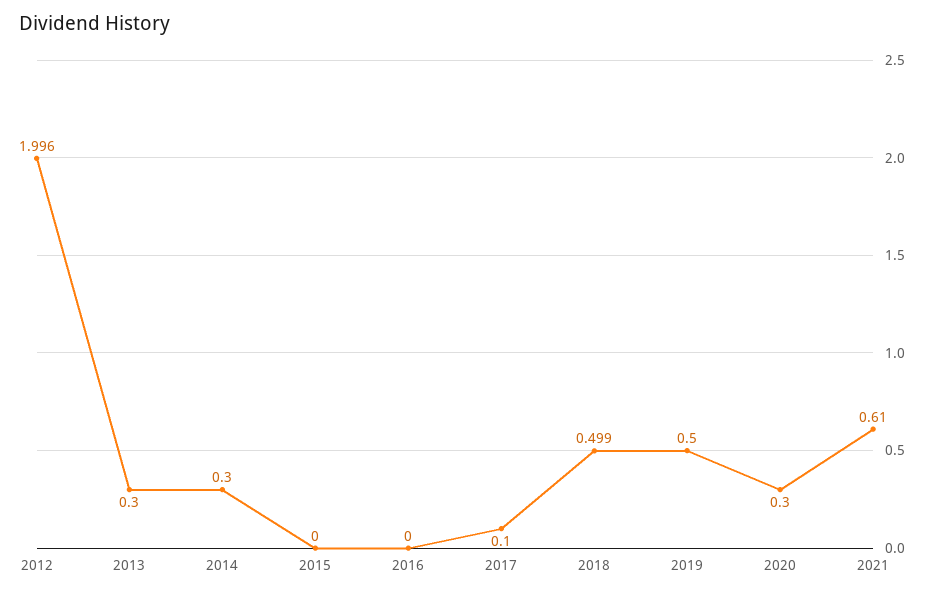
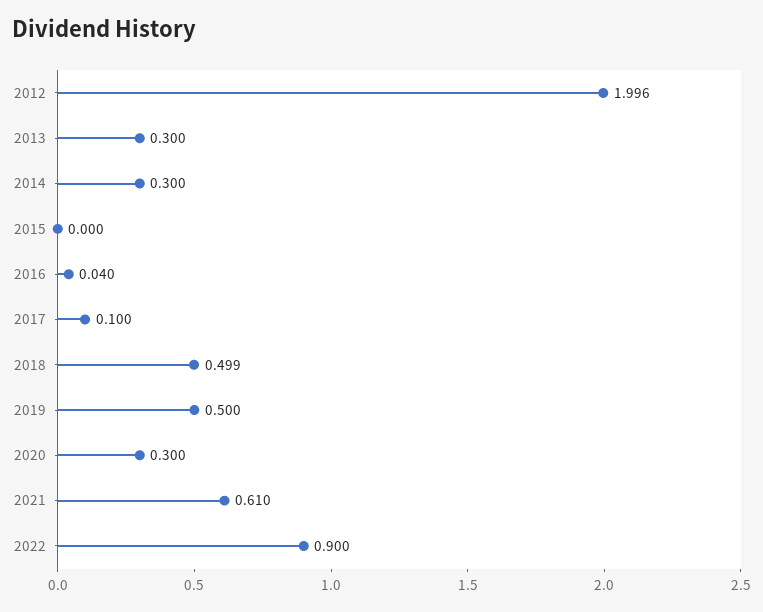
2016: 0 -> 0.04
2022: none -> 0.9

